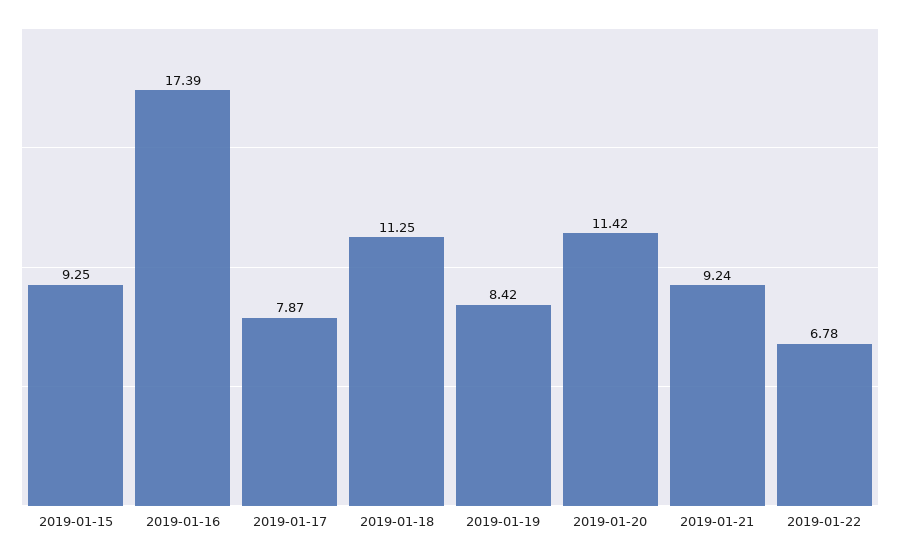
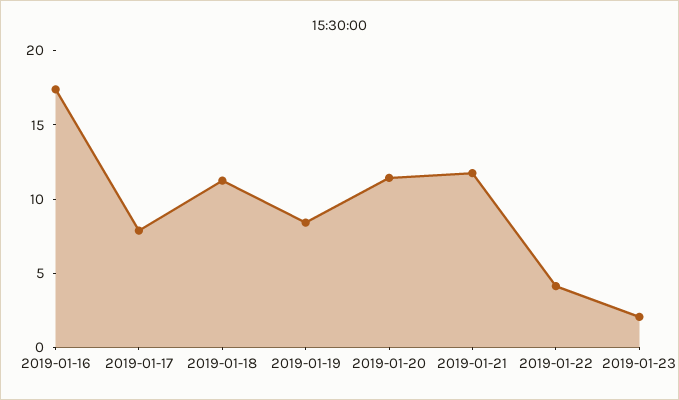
2019-01-15: 9.25 -> none
2019-01-21: 9.24 -> 12
2019-01-22: 6.78 -> 4
2019-01-23: none -> 2

